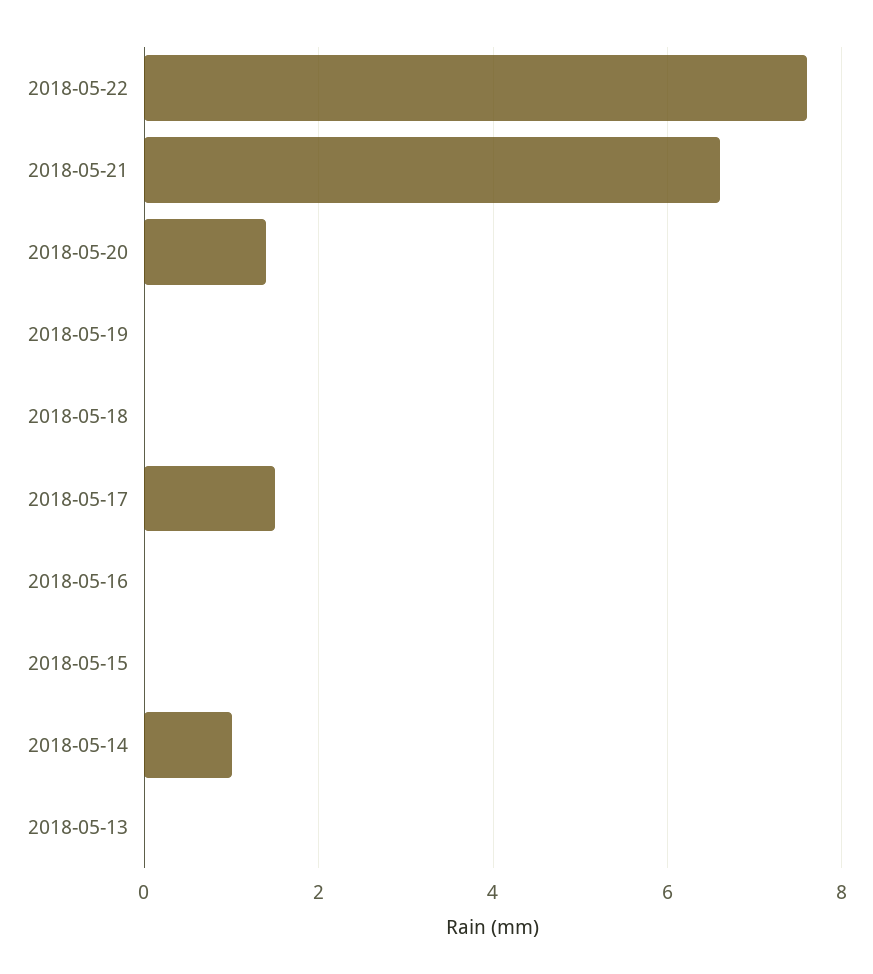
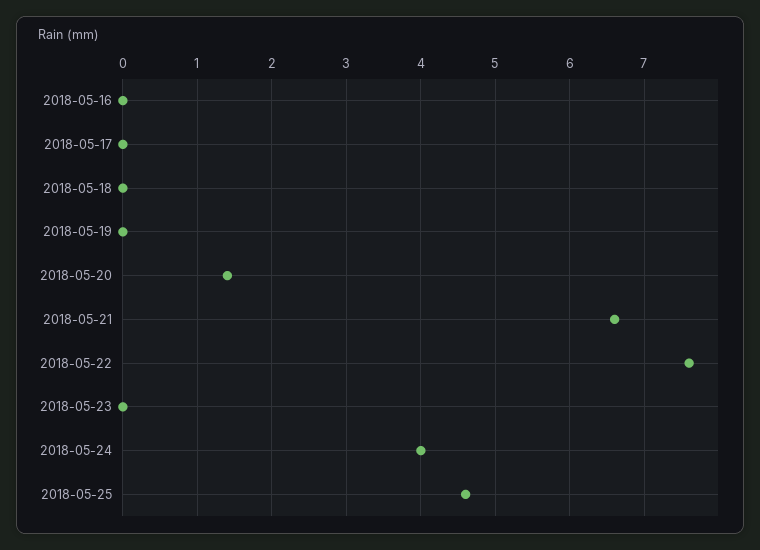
2018-05-17: 1.5 -> 0
2018-05-15: 0 -> none
2018-05-14: 1 -> none
2018-05-13: 0 -> none
2018-05-23: none -> 0
2018-05-24: none -> 4
2018-05-25: none -> 4.6

